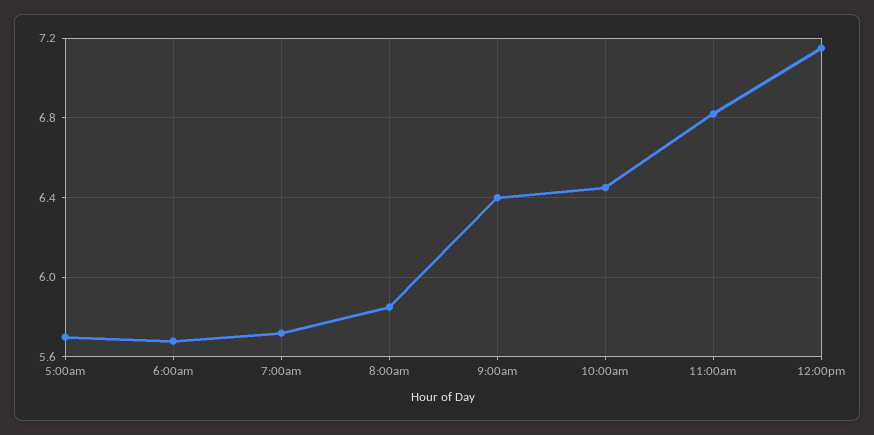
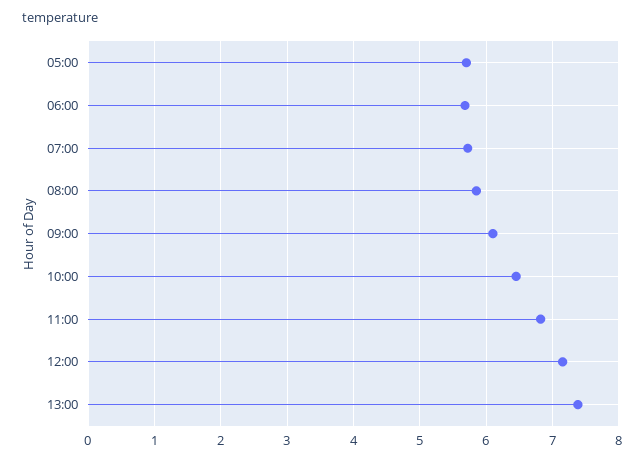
9:00am: 6.4 -> 6.1
13:00: none -> 7.4

